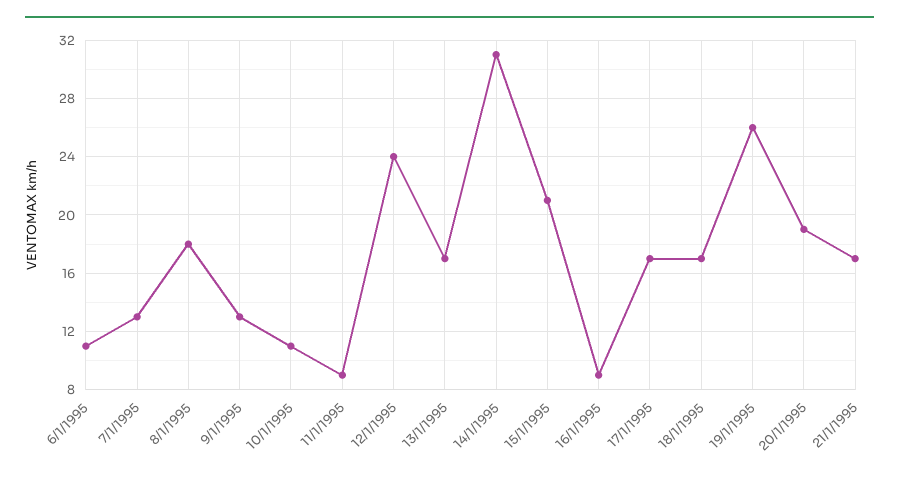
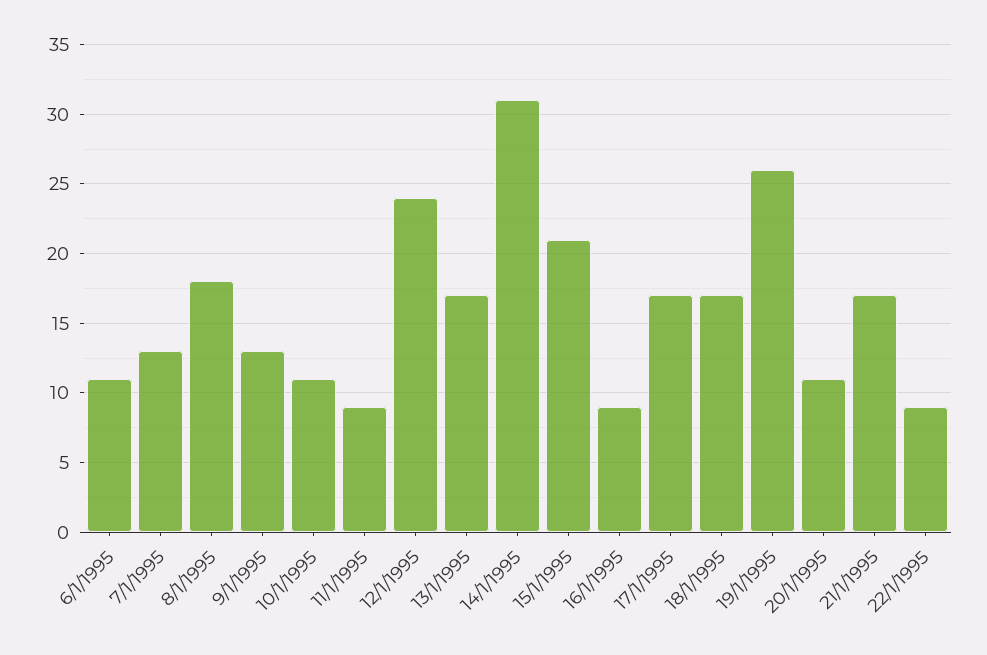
20/1/1995: 19 -> 11
22/1/1995: none -> 9

